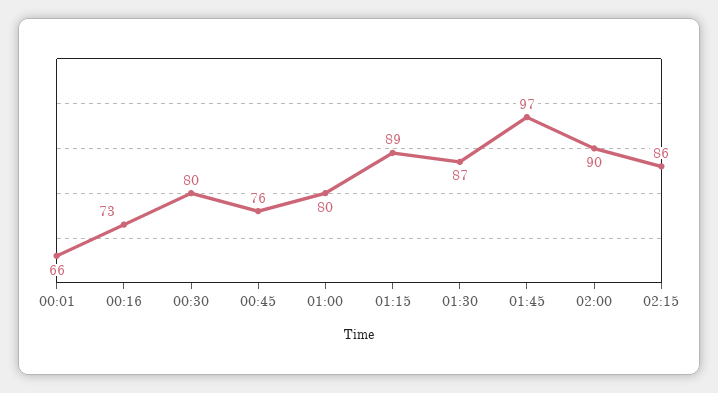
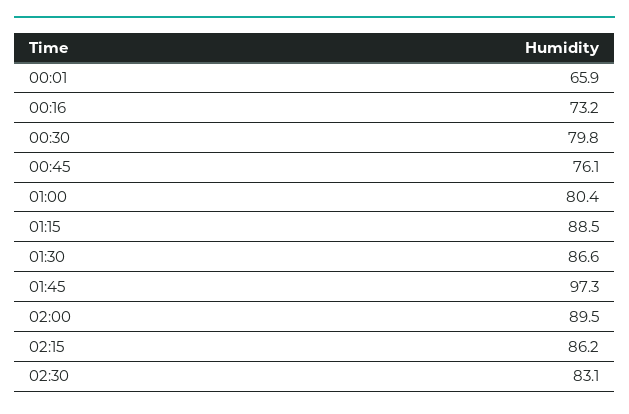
02:30: none -> 83.1

